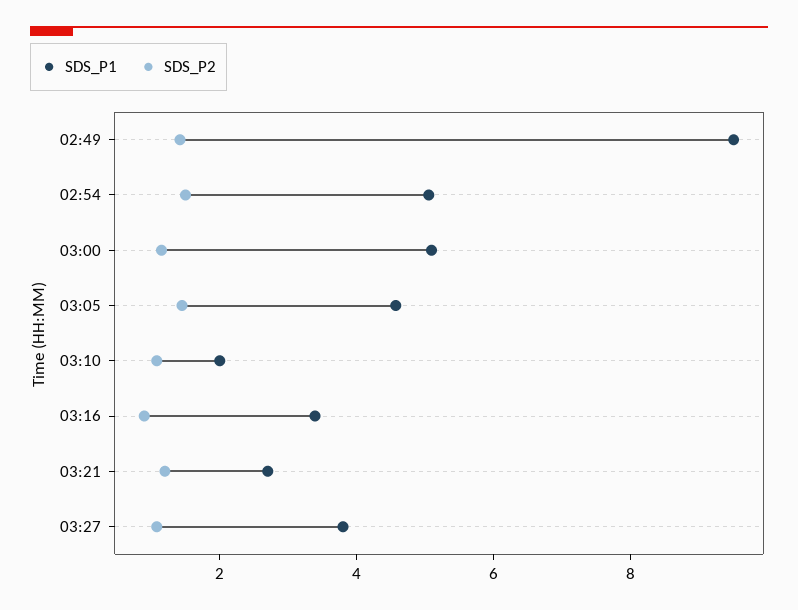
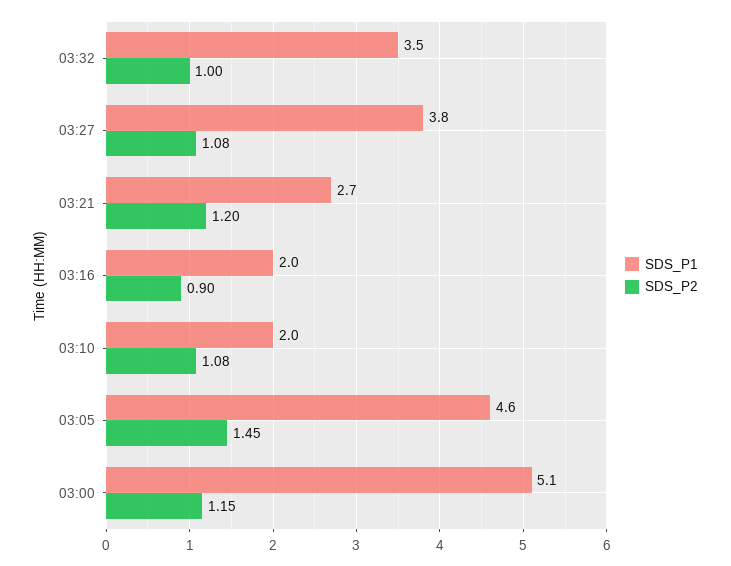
SDS_P1, 02:49: 9.5 -> none
SDS_P2, 02:49: 1.5 -> none
SDS_P1, 02:54: 5 -> none
SDS_P2, 02:54: 1.5 -> none
SDS_P1, 03:16: 3.5 -> 2
SDS_P1, 03:32: none -> 3.5
SDS_P2, 03:32: none -> 1

